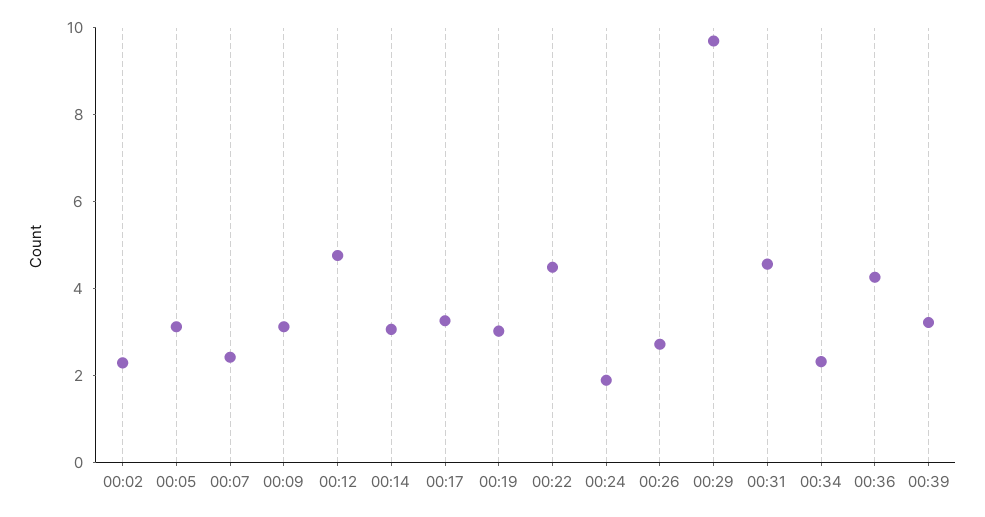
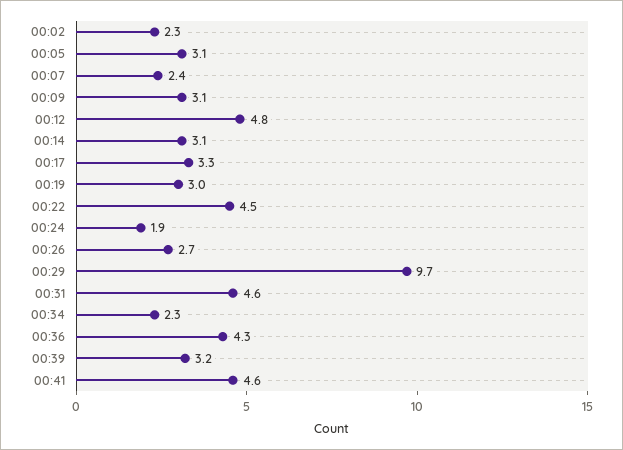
00:41: none -> 4.6

